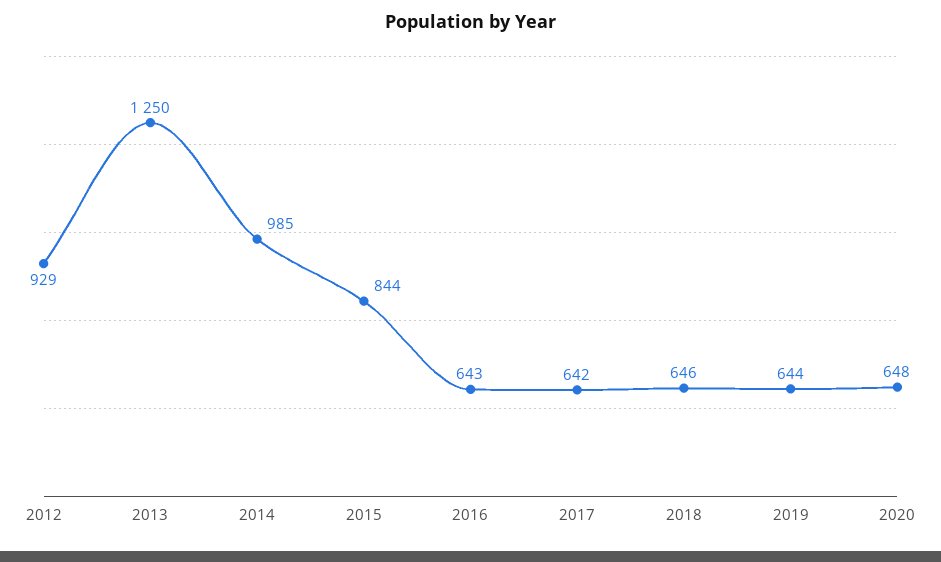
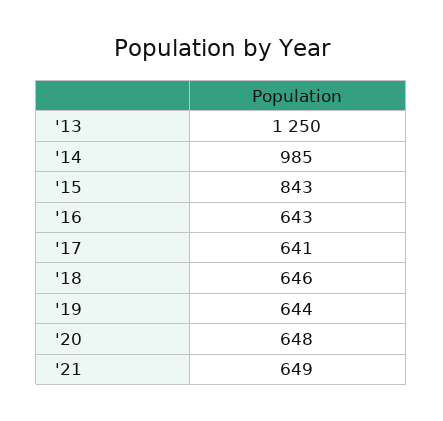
2012: 929 -> none
2015: 844 -> 843
2017: 642 -> 641
'21: none -> 649

